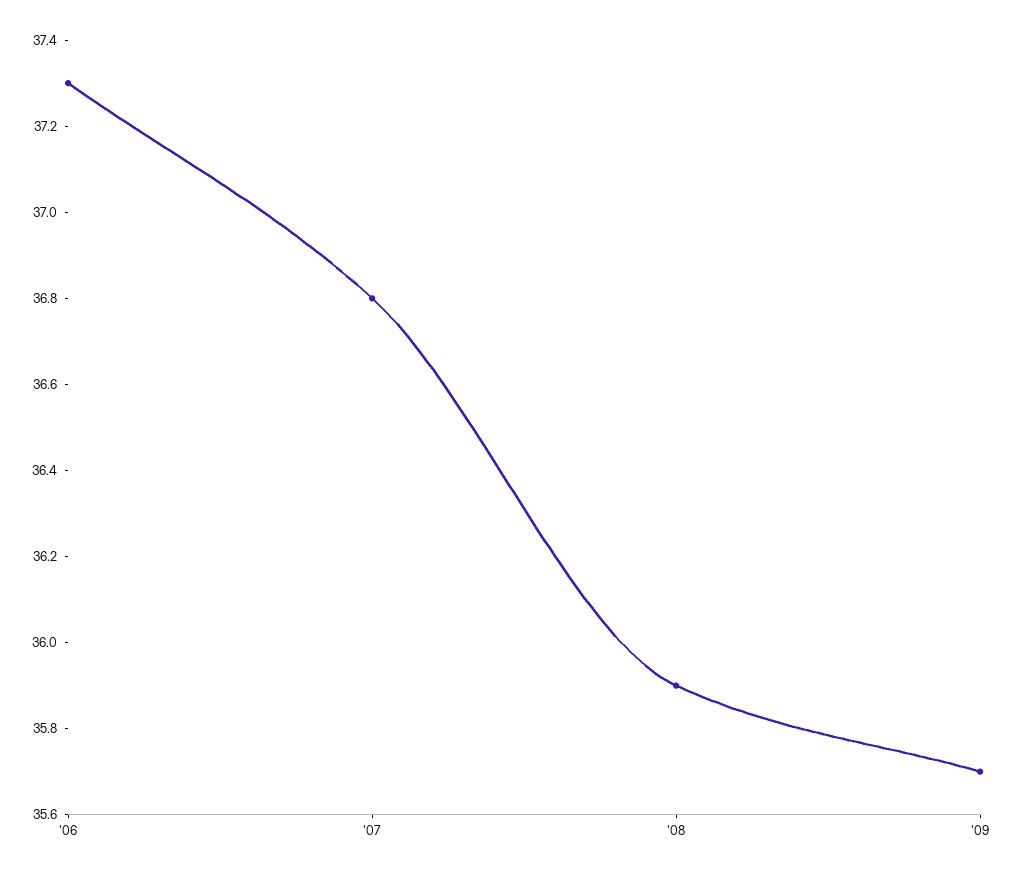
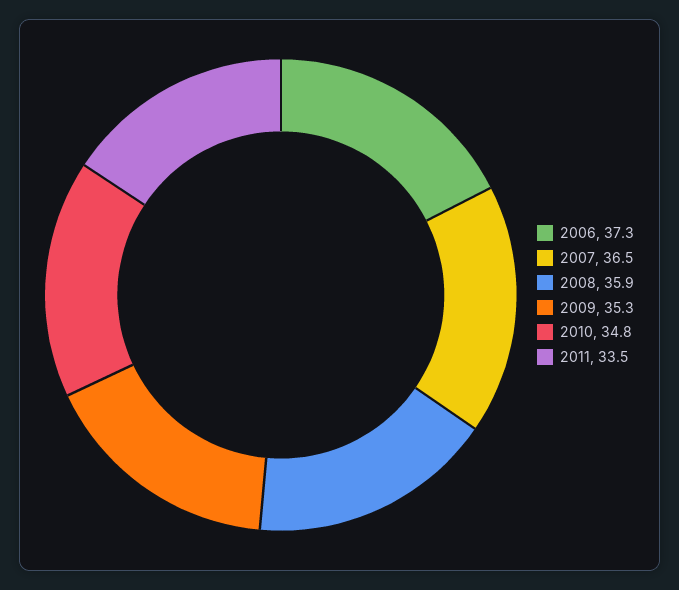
'07: 36.8 -> 36.5
'09: 35.7 -> 35.3
2010: none -> 34.8
2011: none -> 33.5

